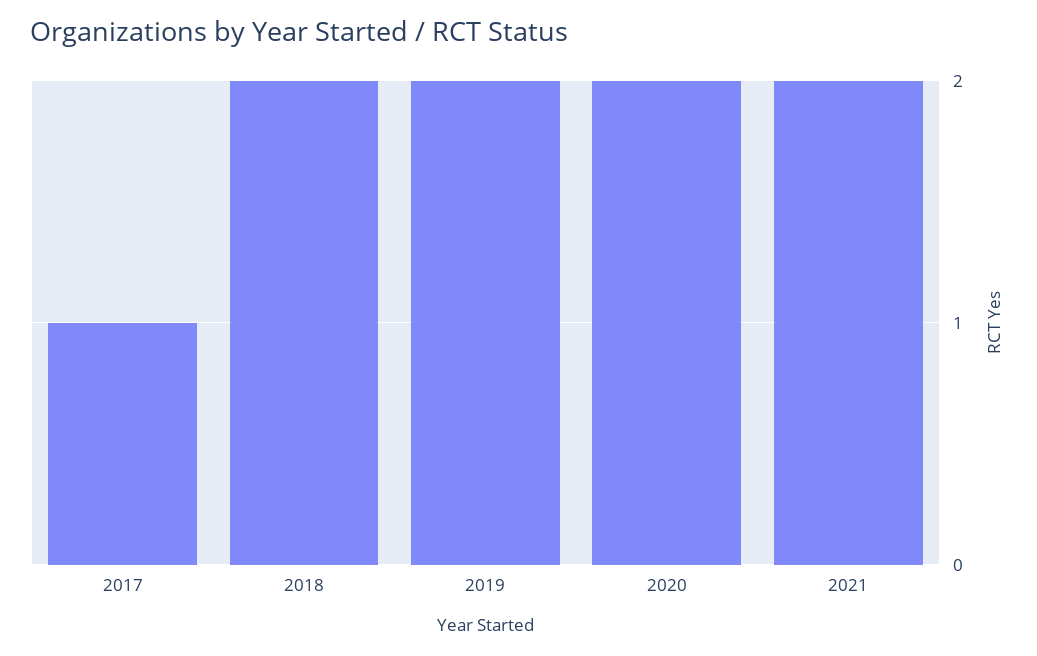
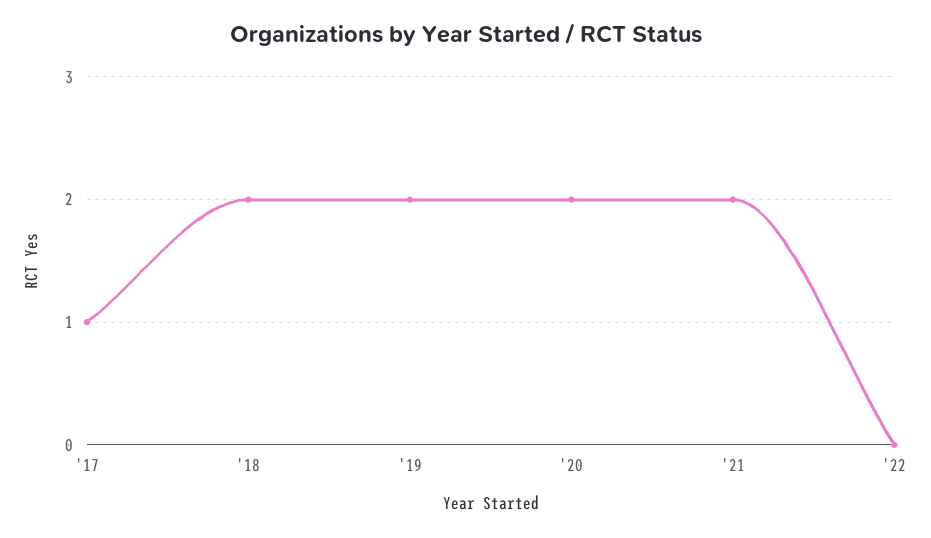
'22: none -> 0

